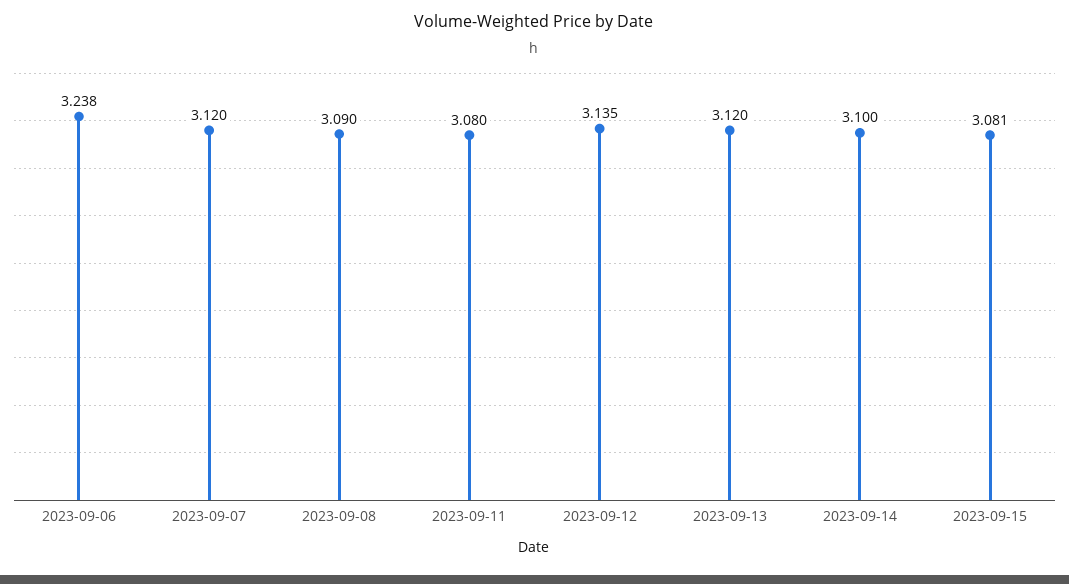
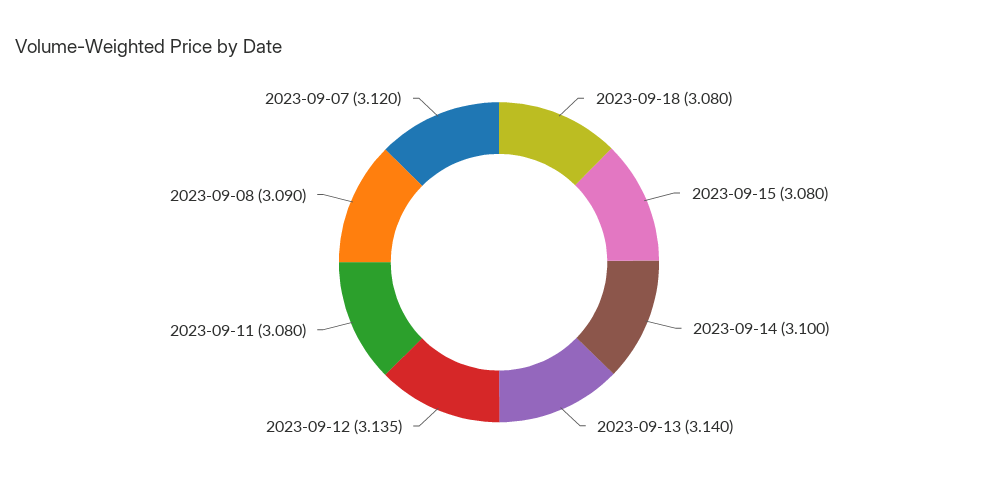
2023-09-06: 3.238 -> none
2023-09-13: 3.12 -> 3.14
2023-09-15: 3.081 -> 3.08
2023-09-18: none -> 3.08

